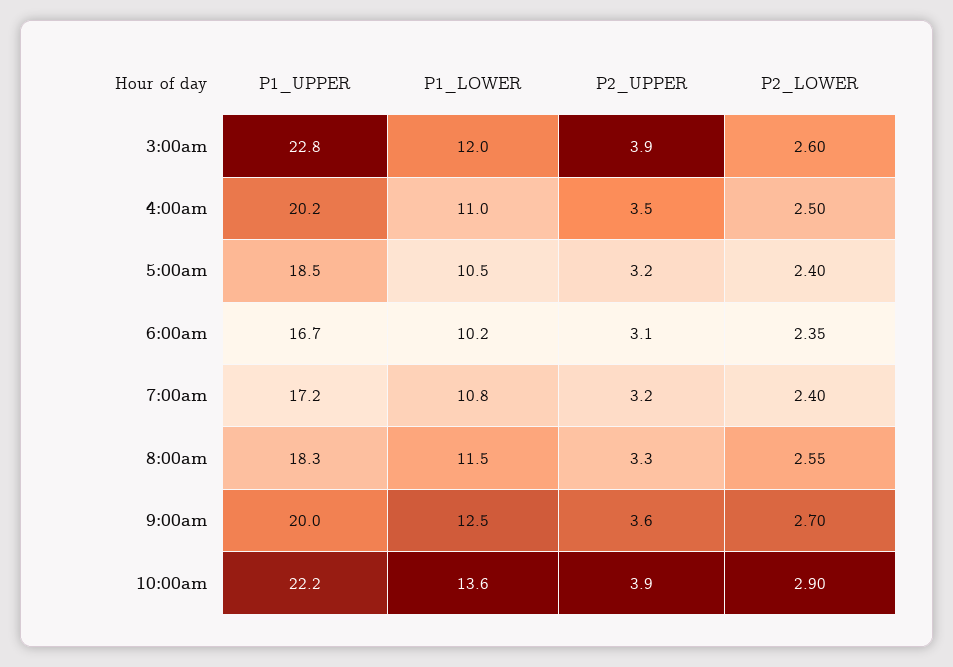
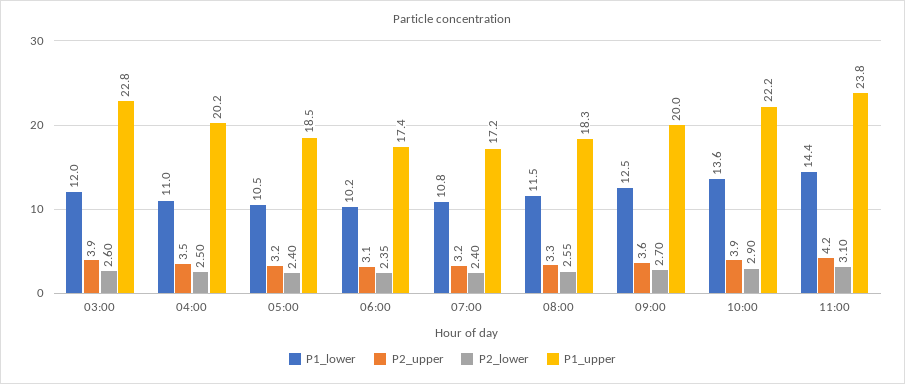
P1_UPPER, 6:00am: 16.7 -> 17.4
P1_LOWER, 11:00: none -> 14.4
P2_UPPER, 11:00: none -> 4.2
P2_LOWER, 11:00: none -> 3.1
P1_UPPER, 11:00: none -> 23.8

